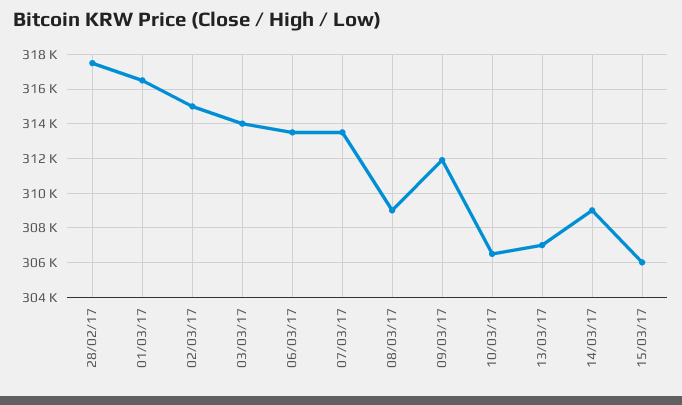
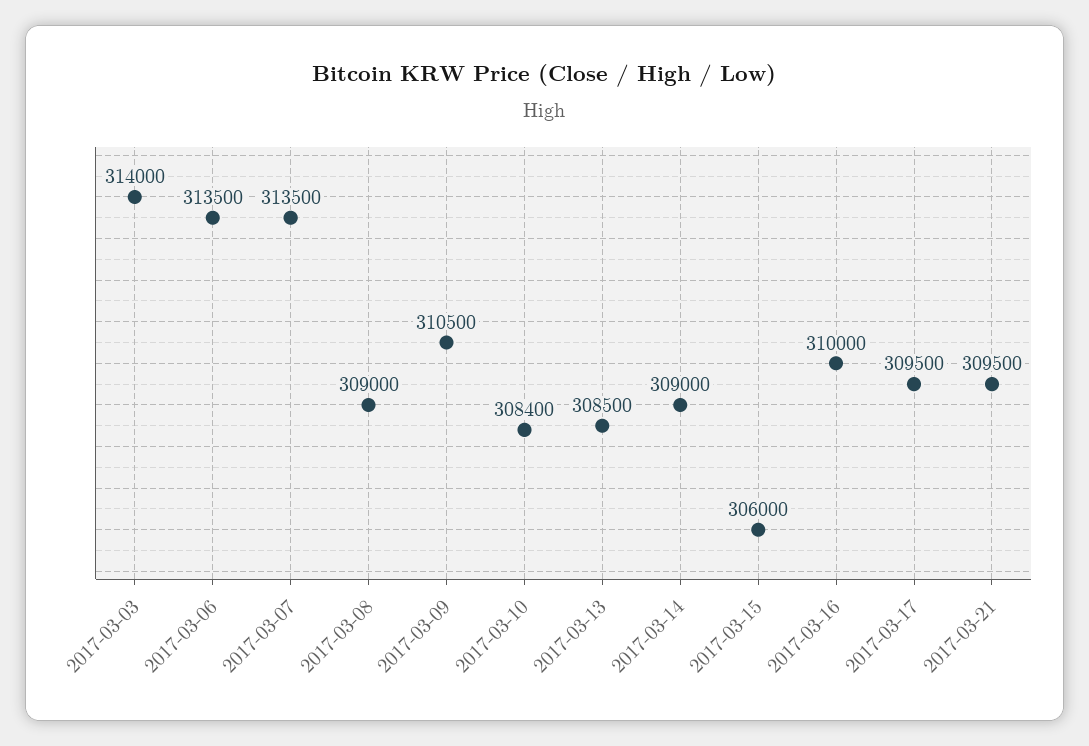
28/02/17: 317500 -> none
01/03/17: 316500 -> none
02/03/17: 315000 -> none
09/03/17: 312000 -> 310500
10/03/17: 306500 -> 308400
13/03/17: 307000 -> 308500
2017-03-16: none -> 310000
2017-03-17: none -> 309500
2017-03-21: none -> 309500

